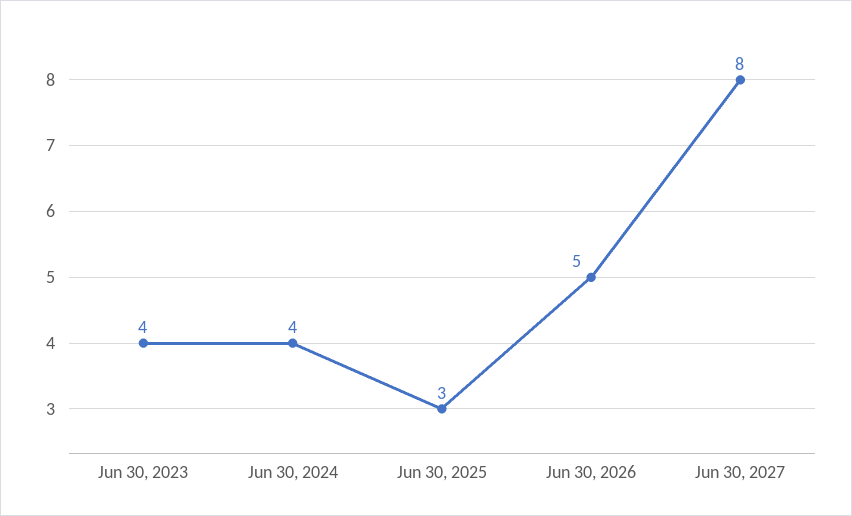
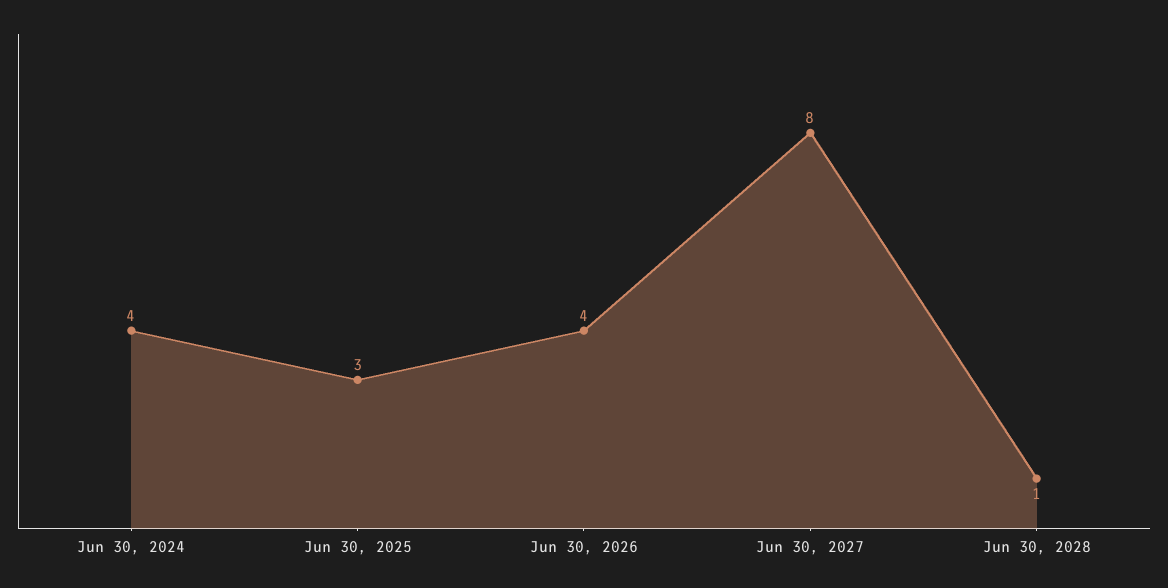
Jun 30, 2023: 4 -> none
Jun 30, 2026: 5 -> 4
Jun 30, 2028: none -> 1

